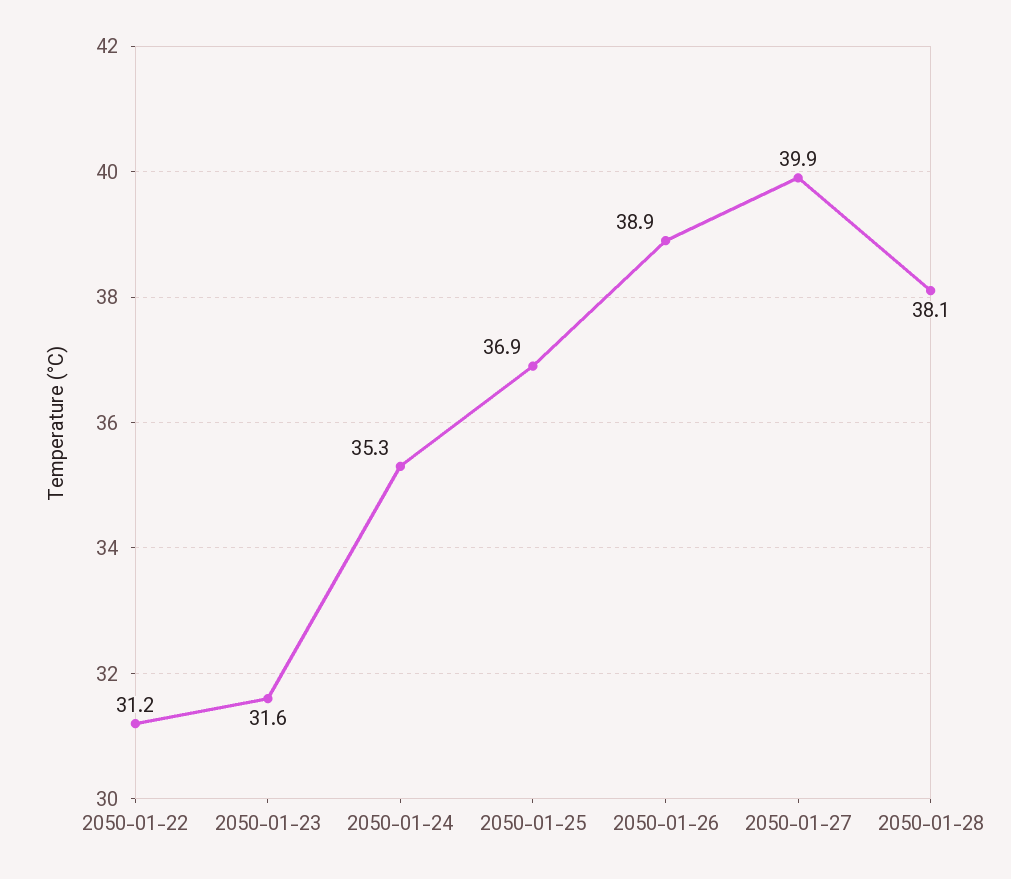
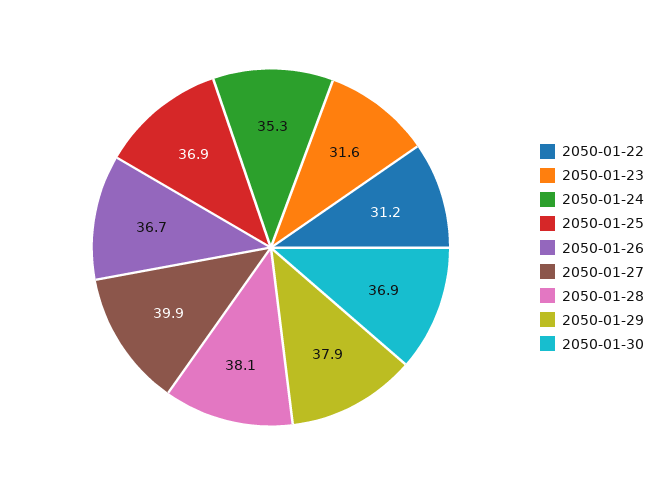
2050-01-26: 38.9 -> 36.7
2050-01-29: none -> 37.9
2050-01-30: none -> 36.9

